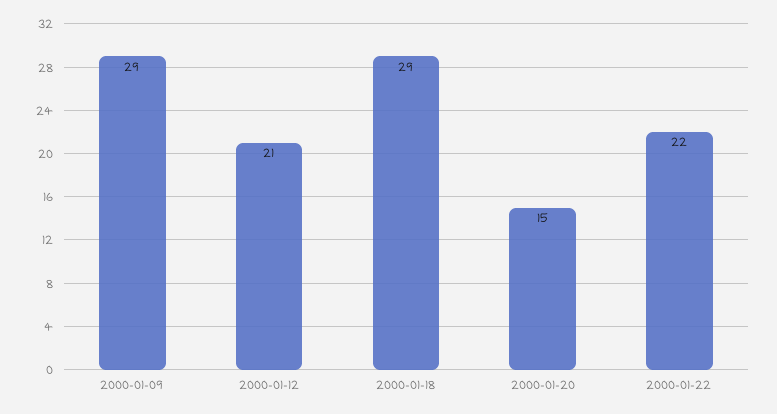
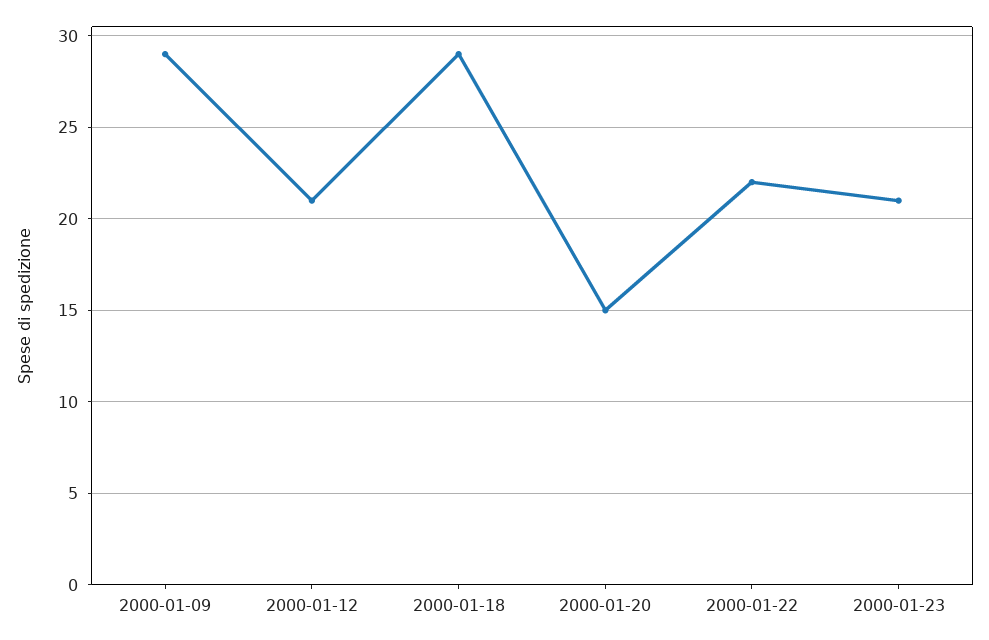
2000-01-23: none -> 21

